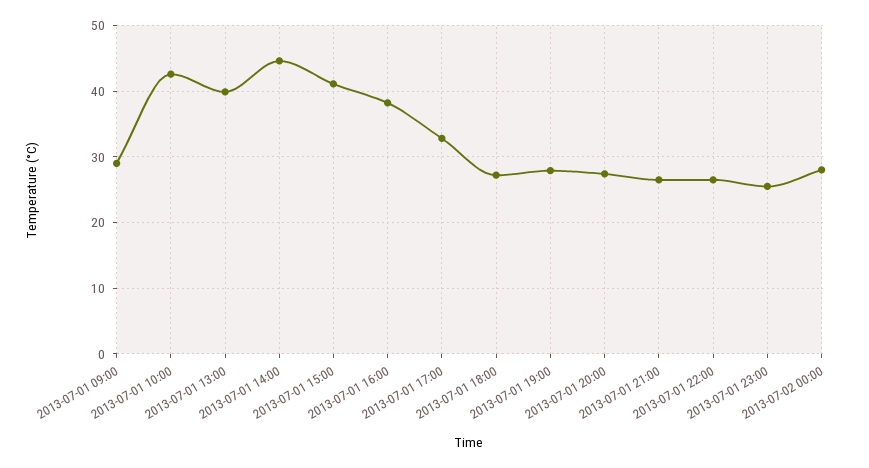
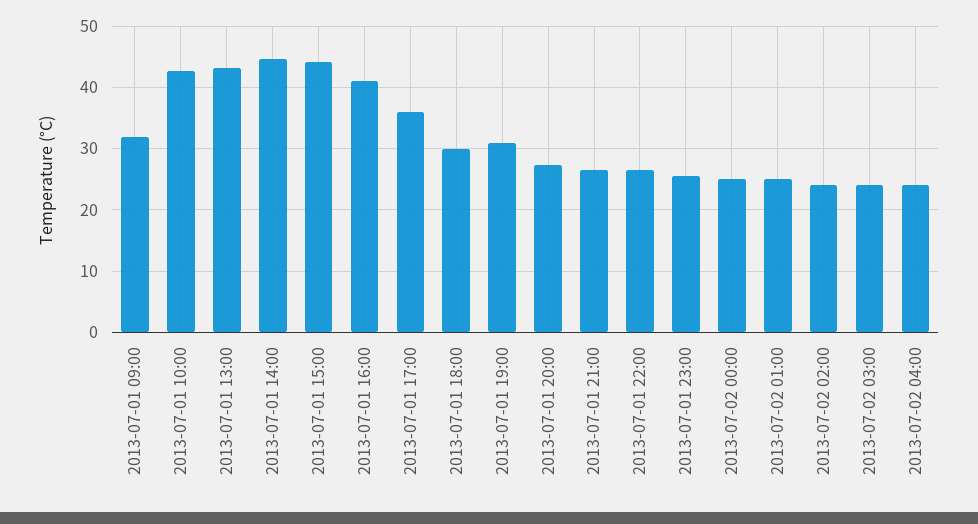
2013-07-01 09:00: 29 -> 32
2013-07-01 13:00: 40 -> 43
2013-07-01 15:00: 41 -> 44
2013-07-01 16:00: 38 -> 41
2013-07-01 17:00: 33 -> 36
2013-07-01 18:00: 27 -> 30
2013-07-01 19:00: 28 -> 31
2013-07-02 00:00: 28 -> 25
2013-07-02 01:00: none -> 25
2013-07-02 02:00: none -> 24
2013-07-02 03:00: none -> 24
2013-07-02 04:00: none -> 24

